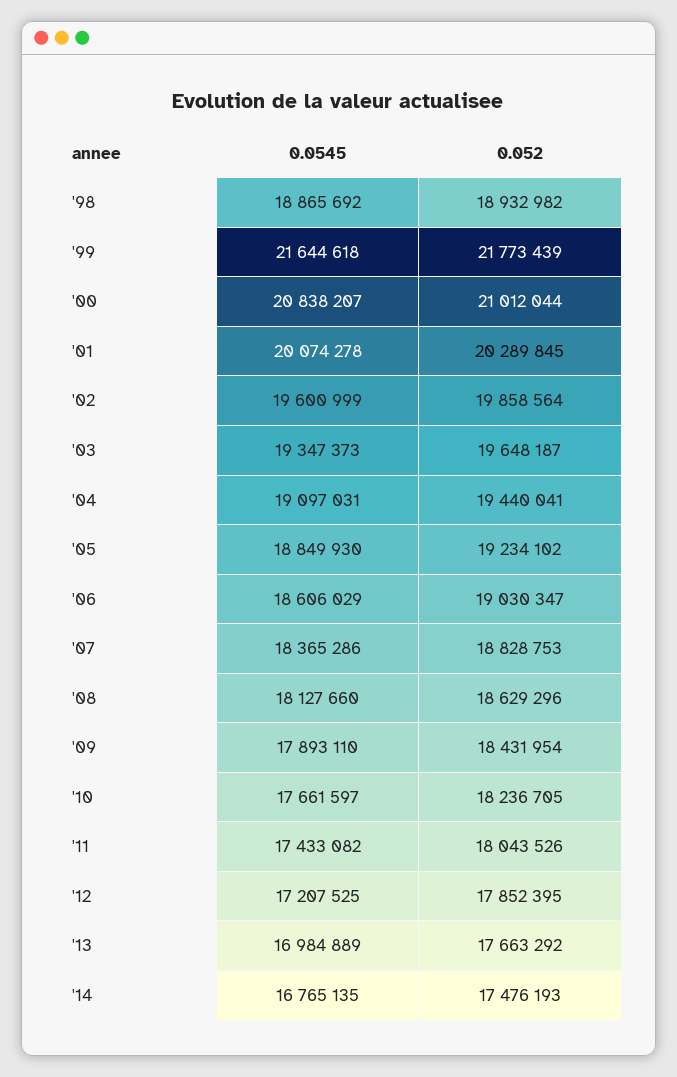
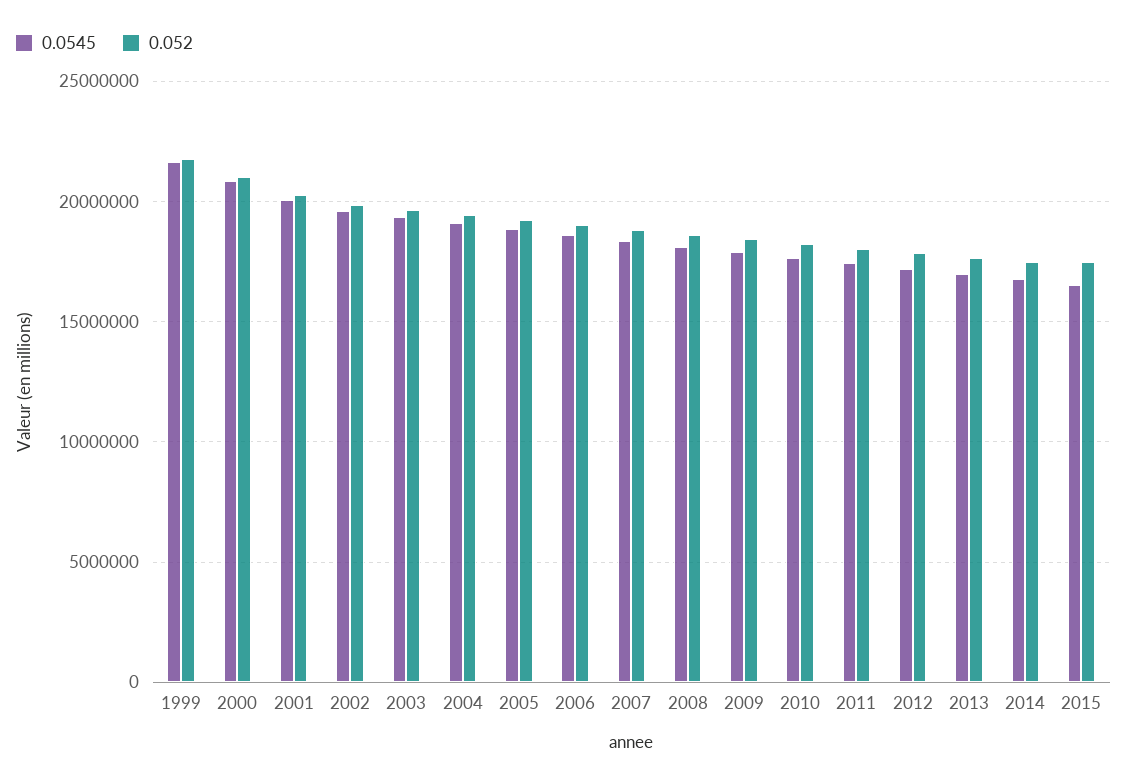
0.0545, '98: 18865692 -> none
0.052, '98: 18932982 -> none
0.0545, 2015: none -> 16500000
0.052, 2015: none -> 17500000

